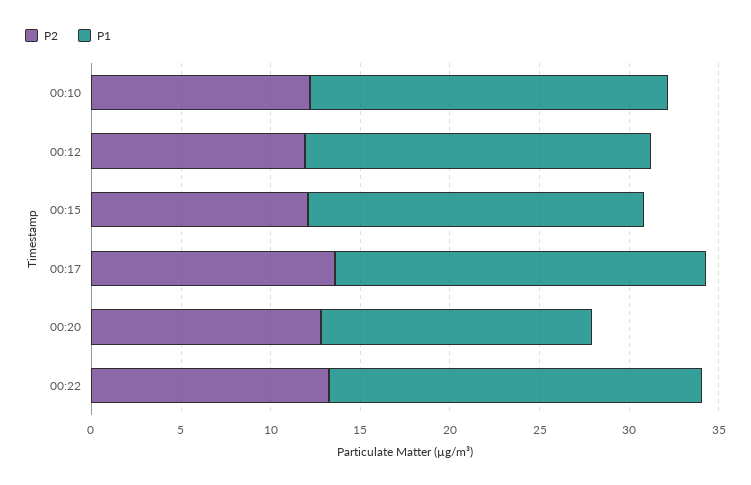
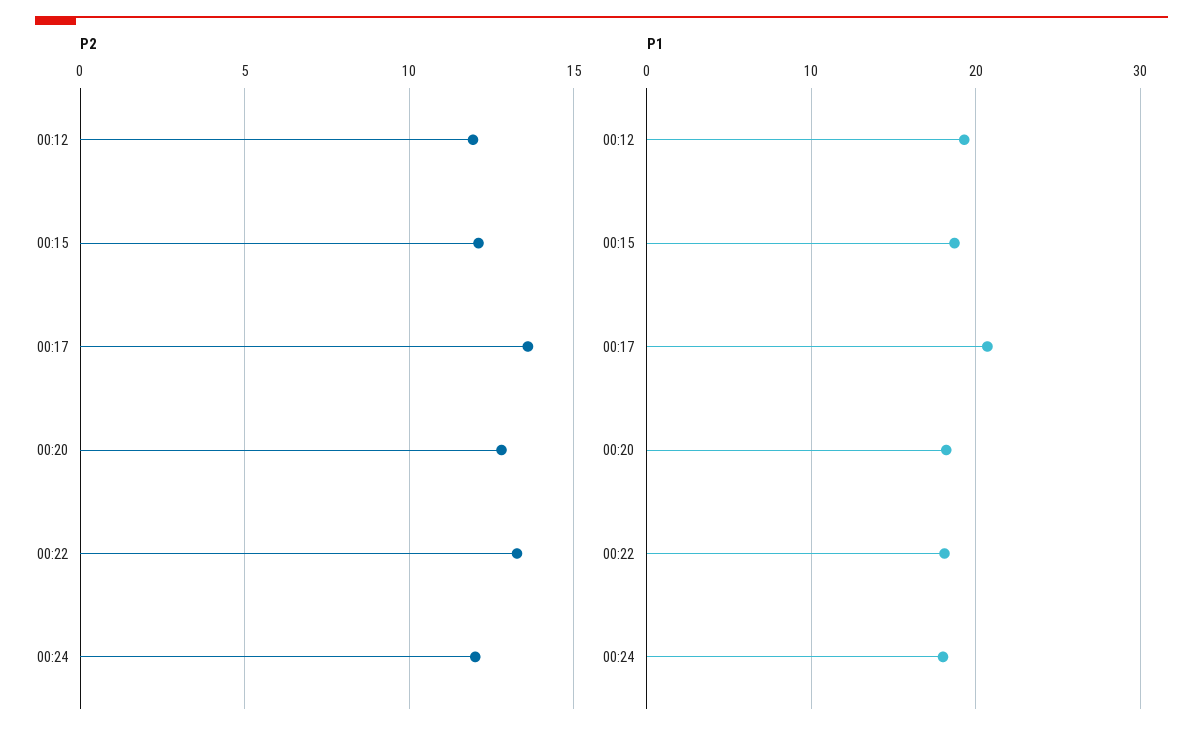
P2, 00:10: 12 -> none
P1, 00:10: 20 -> none
P1, 00:20: 15 -> 18
P1, 00:22: 21 -> 18
P2, 00:24: none -> 12
P1, 00:24: none -> 18

